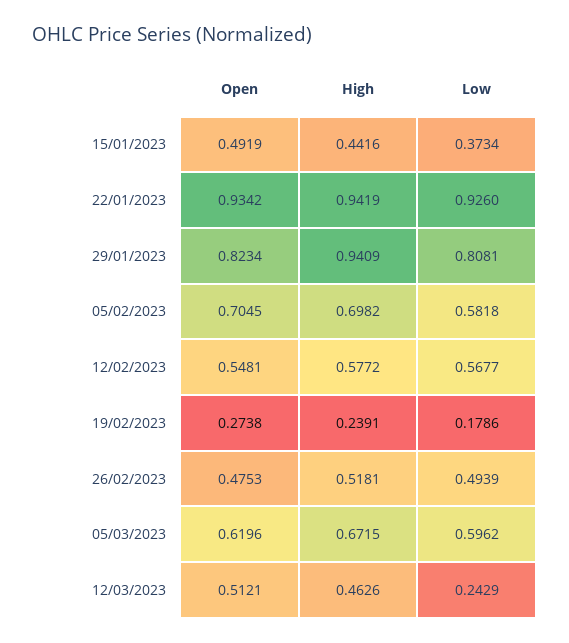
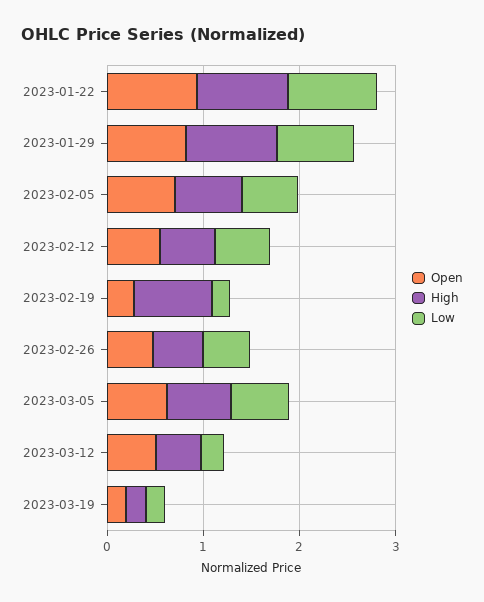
Open, 15/01/2023: 0.4919 -> none
High, 15/01/2023: 0.4416 -> none
Low, 15/01/2023: 0.3734 -> none
High, 19/02/2023: 0.2391 -> 0.8
Open, 2023-03-19: none -> 0.2
High, 2023-03-19: none -> 0.2
Low, 2023-03-19: none -> 0.2

